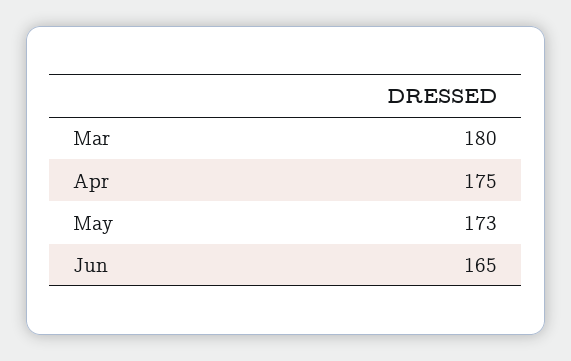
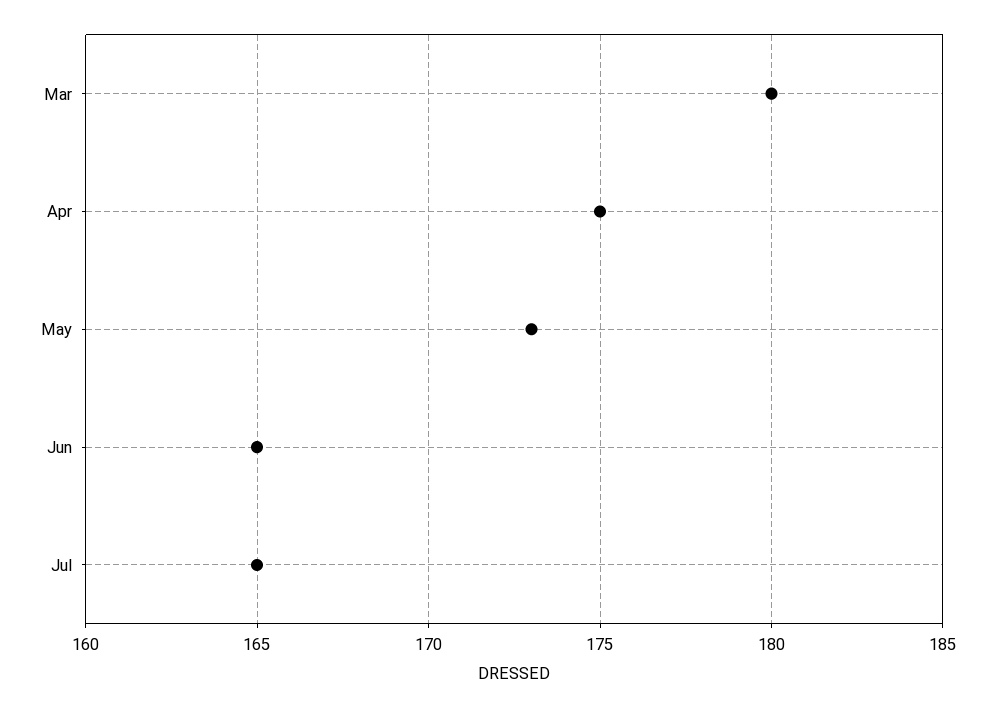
Jul: none -> 165

